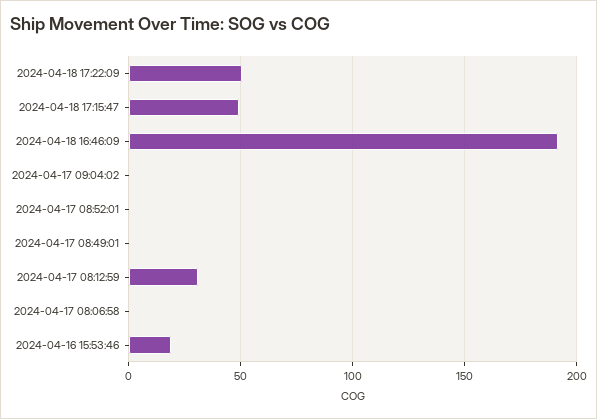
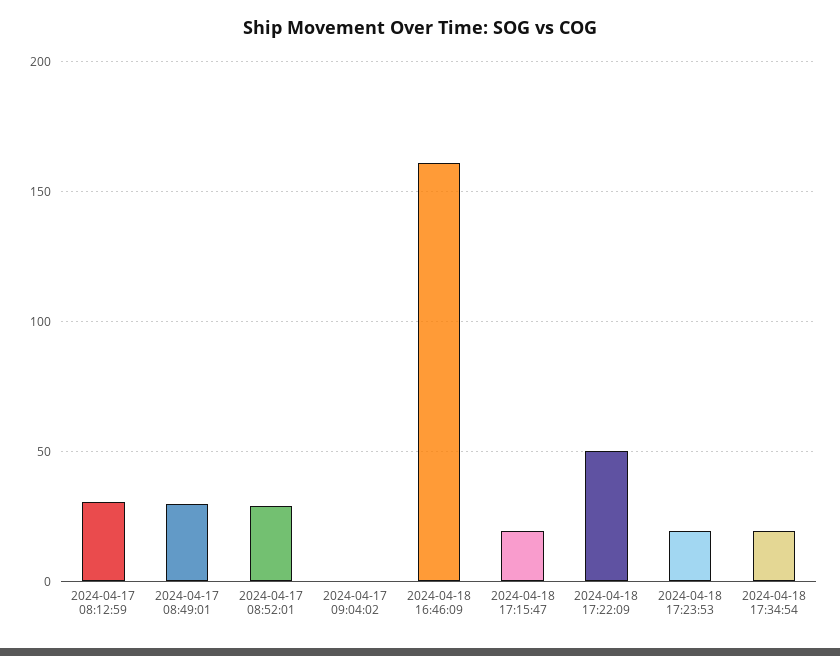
2024-04-18 17:15:47: 50 -> 20
2024-04-18 16:46:09: 190 -> 160
2024-04-17 08:52:01: 0 -> 30
2024-04-17 08:49:01: 0 -> 30
2024-04-17 08:06:58: 0 -> none
2024-04-16 15:53:46: 20 -> none
2024-04-18 17:23:53: none -> 20
2024-04-18 17:34:54: none -> 20

